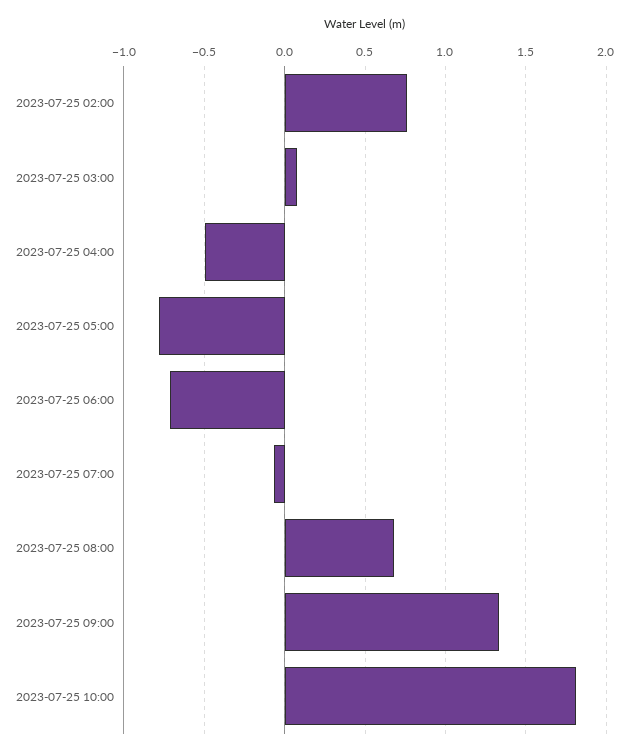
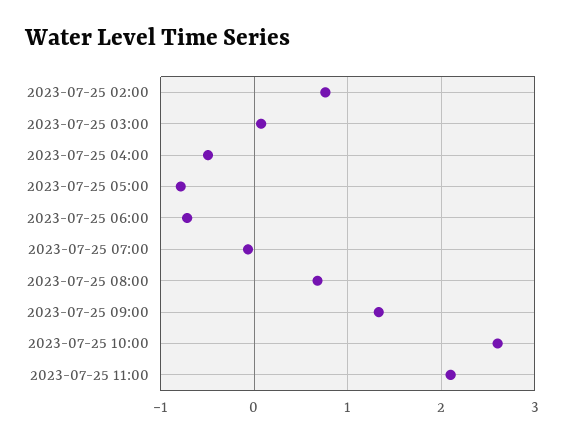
2023-07-25 10:00: 1.8 -> 2.6
2023-07-25 11:00: none -> 2.1

